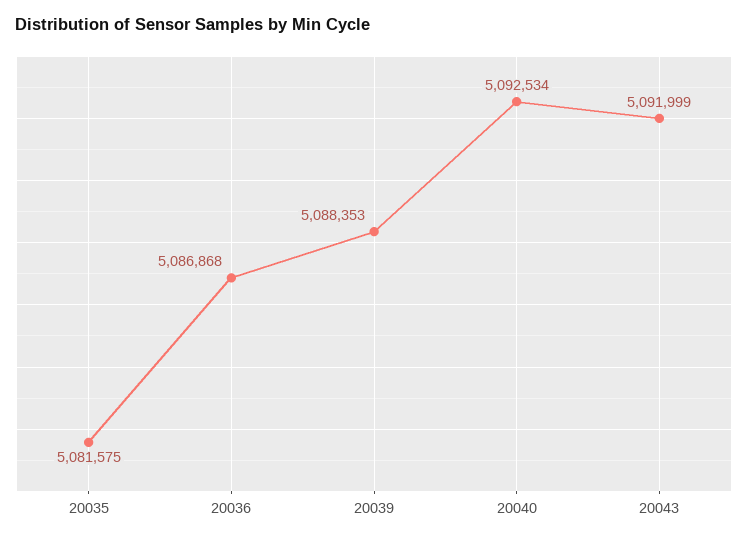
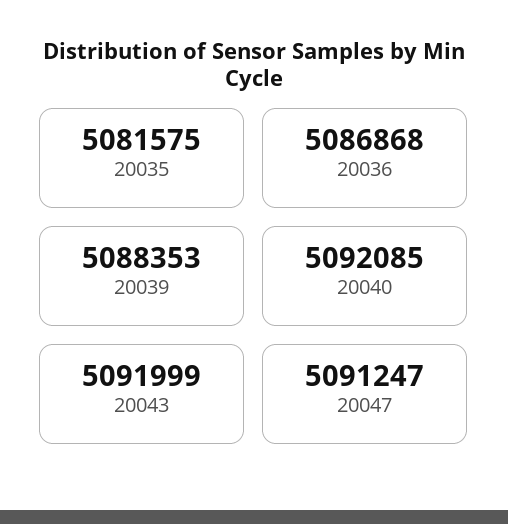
20040: 5092534 -> 5092085
20047: none -> 5091247

